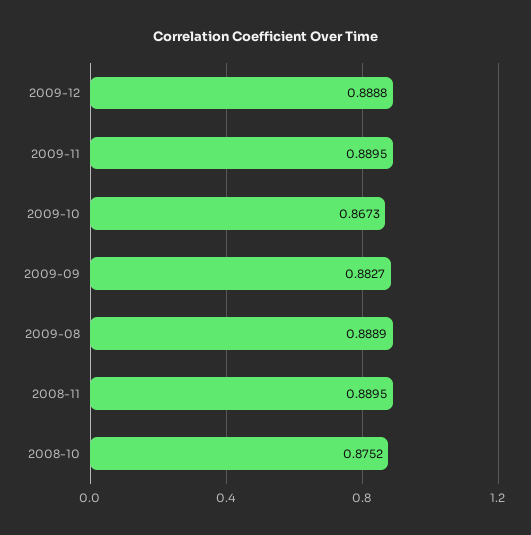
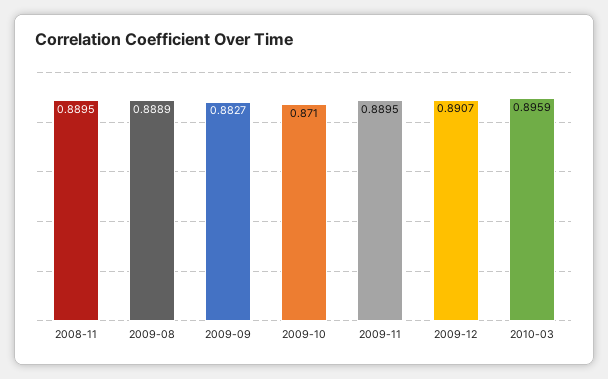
2009-12: 0.8888 -> 0.8907
2009-10: 0.8673 -> 0.871
2008-10: 0.8752 -> none
2010-03: none -> 0.8959

